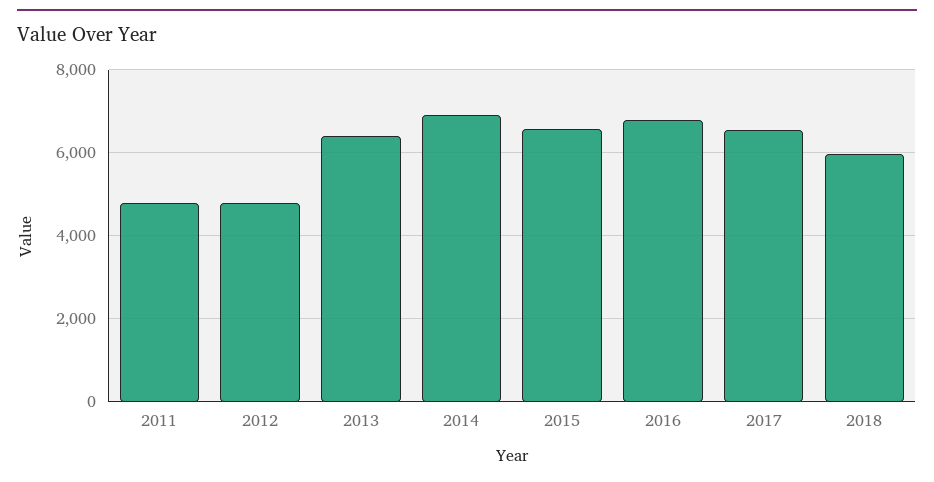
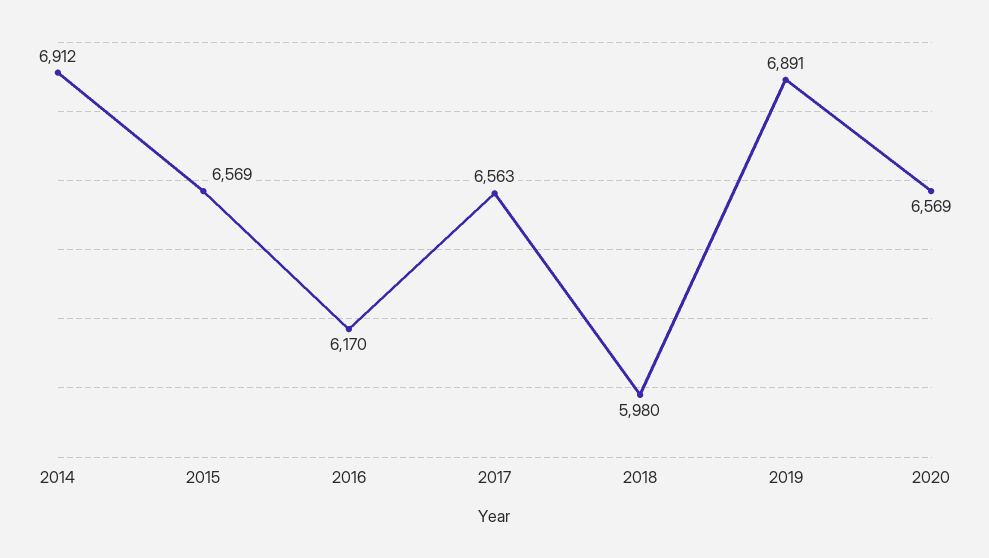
2011: 4800 -> none
2012: 4800 -> none
2013: 6400 -> none
2016: 6800 -> 6170
2019: none -> 6891
2020: none -> 6569

